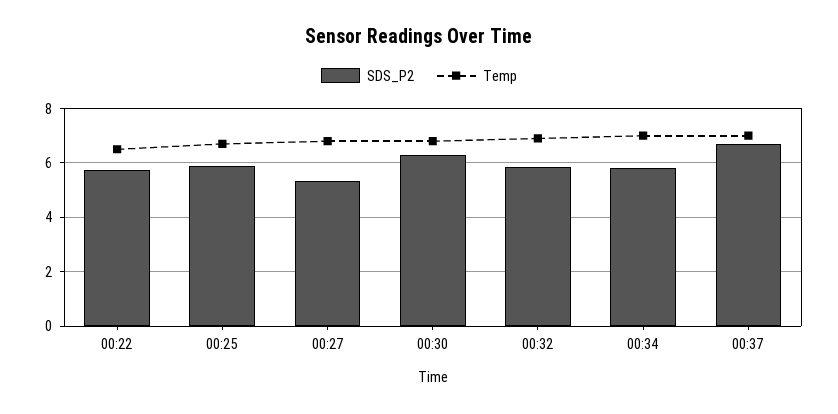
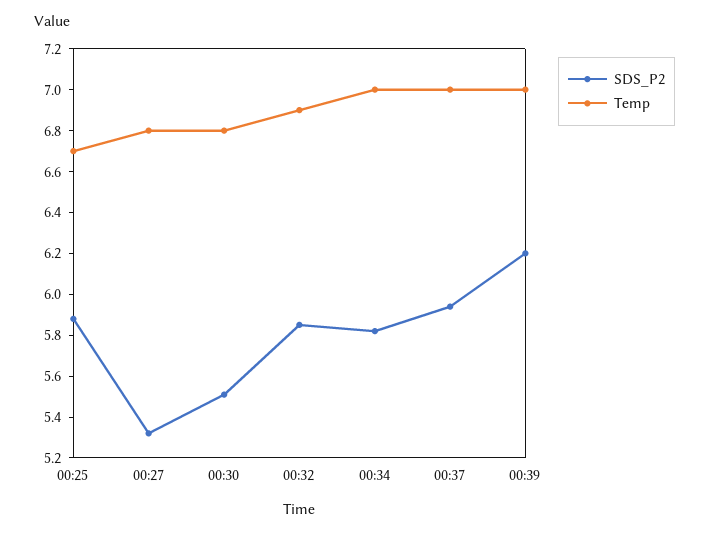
SDS_P2, 00:22: 5.75 -> none
Temp, 00:22: 6.5 -> none
SDS_P2, 00:30: 6.25 -> 5.5
SDS_P2, 00:37: 6.75 -> 5.95
SDS_P2, 00:39: none -> 6.2
Temp, 00:39: none -> 7

